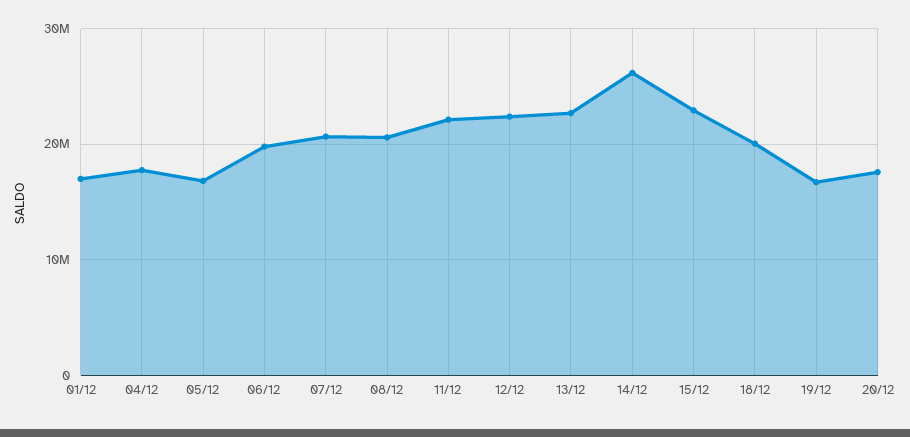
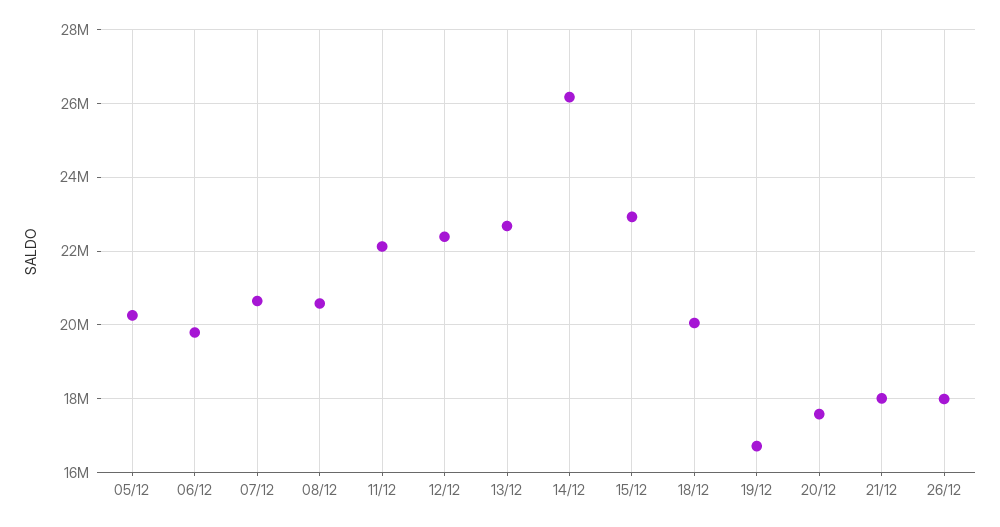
01/12: 17000000 -> none
04/12: 18000000 -> none
05/12: 17000000 -> 20200000
21/12: none -> 18000000
26/12: none -> 18000000

